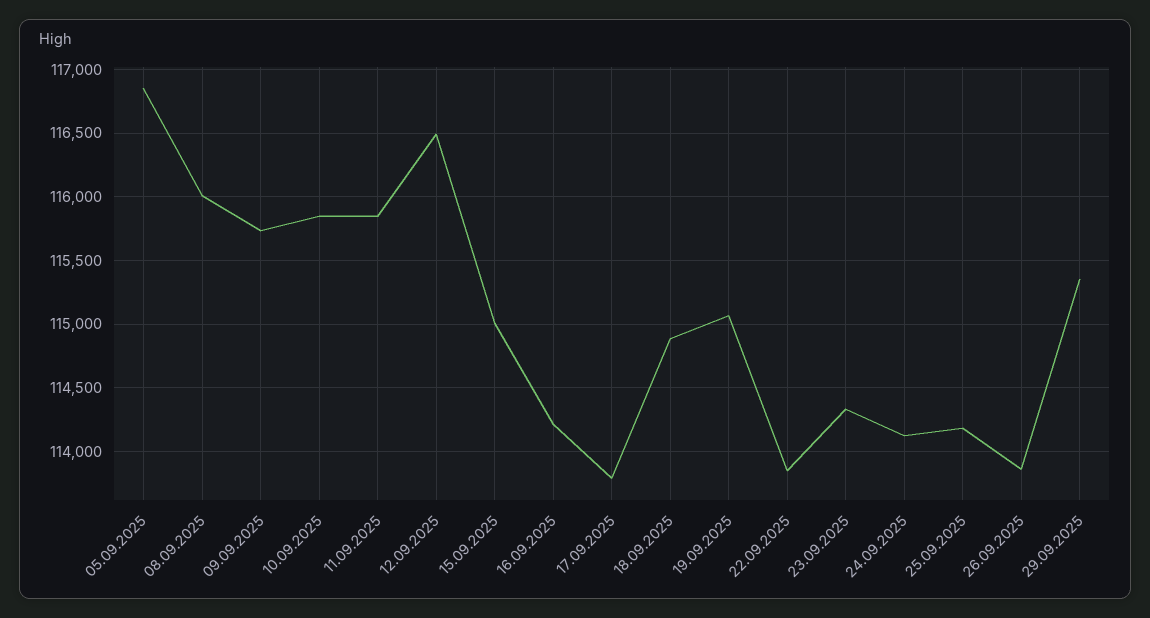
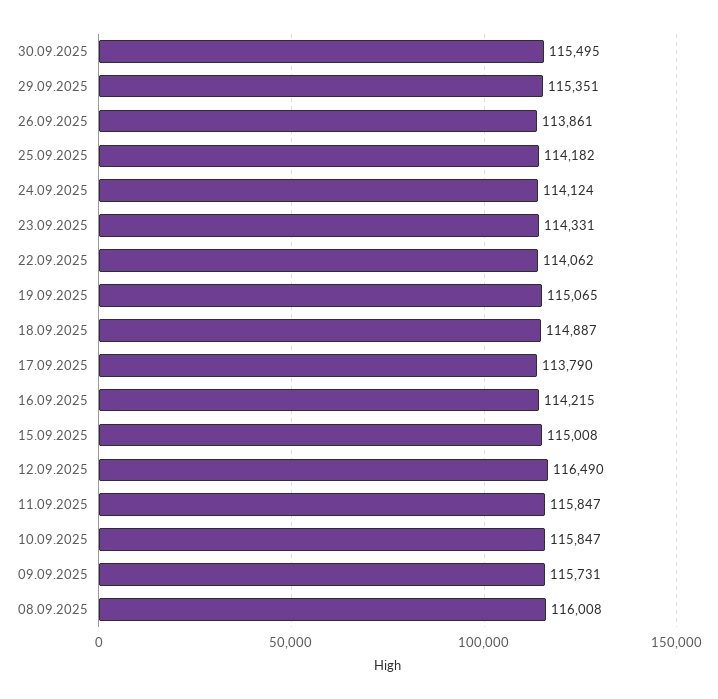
05.09.2025: 116850 -> none
22.09.2025: 113850 -> 114062
30.09.2025: none -> 115495

